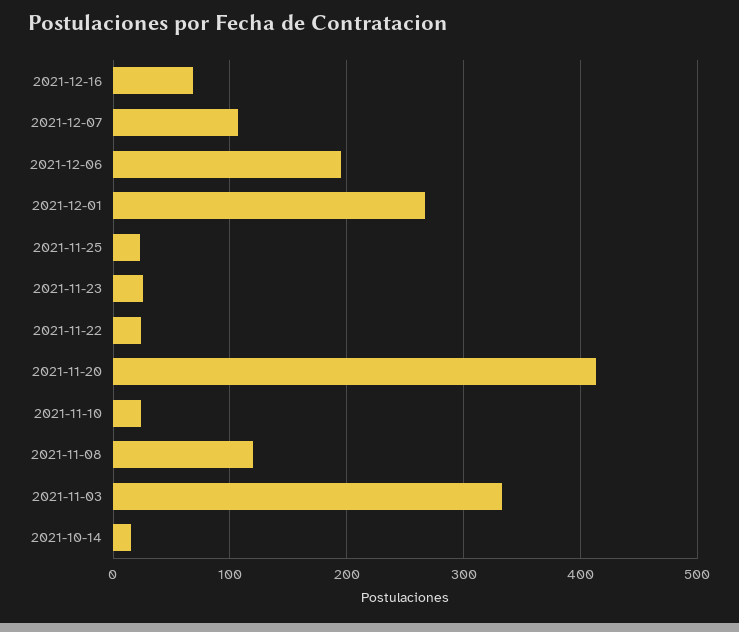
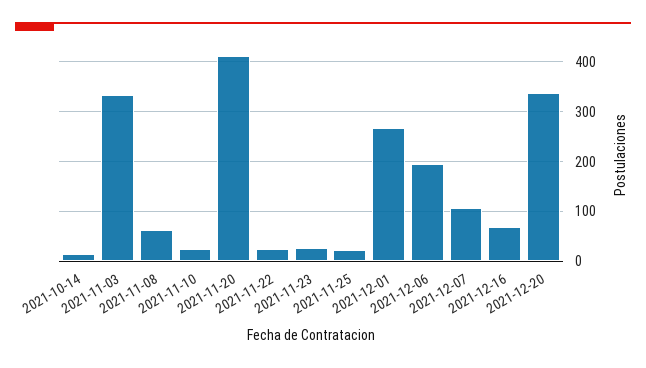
2021-11-08: 120 -> 60
2021-12-20: none -> 340

